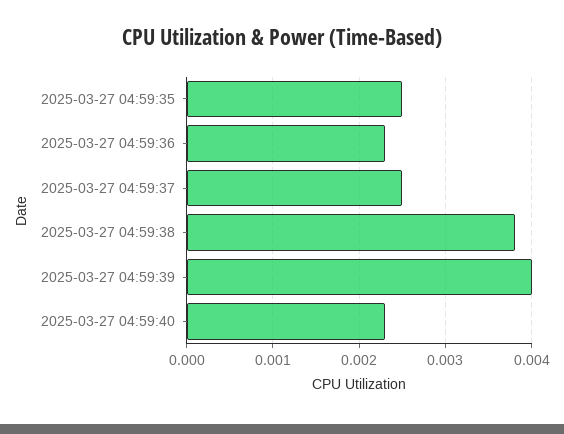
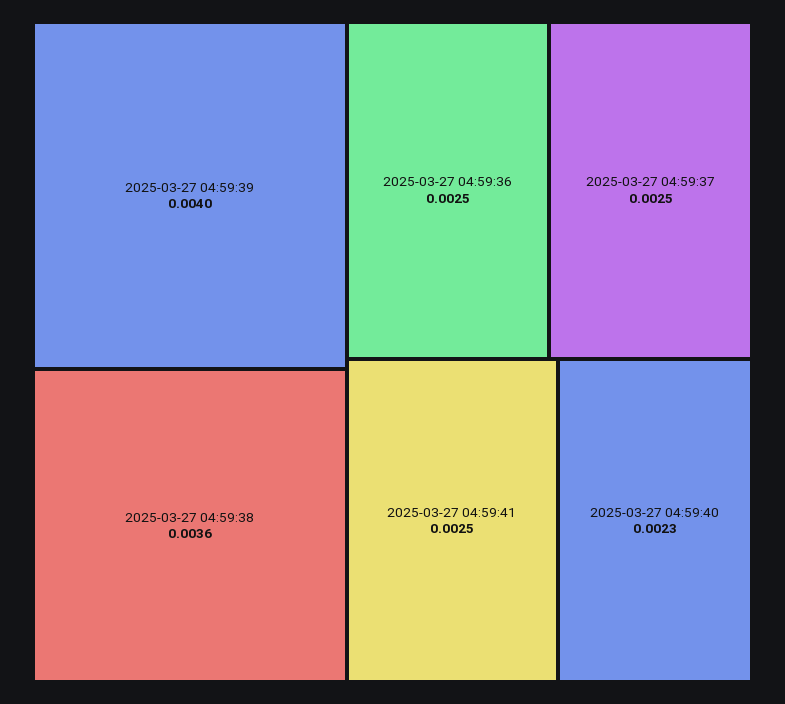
2025-03-27 04:59:35: 0.0025 -> none
2025-03-27 04:59:36: 0.0023 -> 0.0025
2025-03-27 04:59:38: 0.0038 -> 0.0036
2025-03-27 04:59:41: none -> 0.0025

